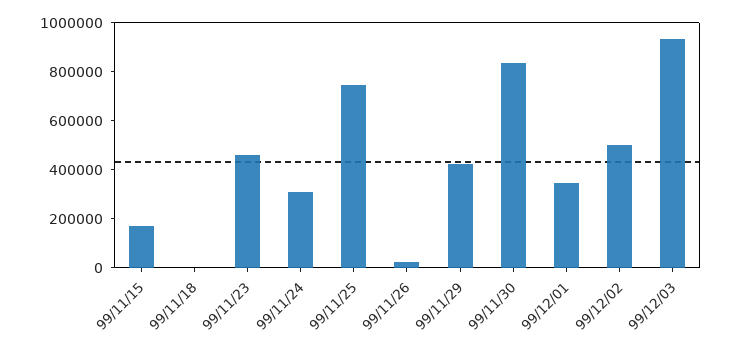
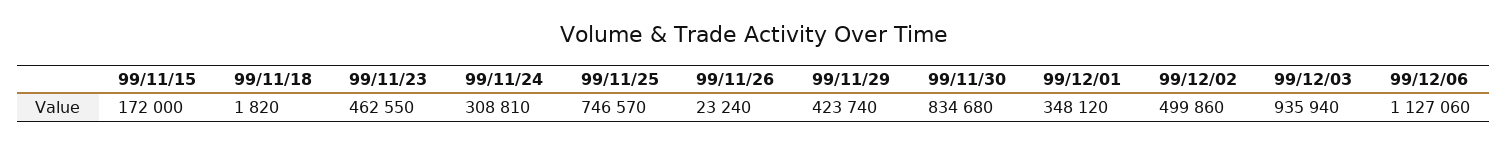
99/12/06: none -> 1127060

